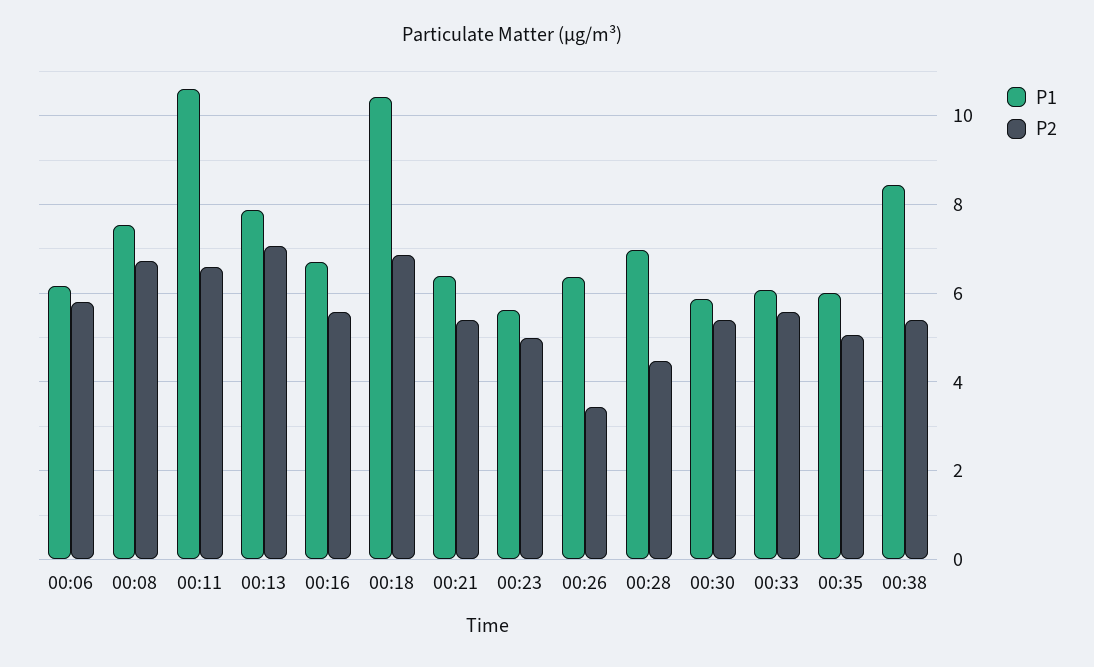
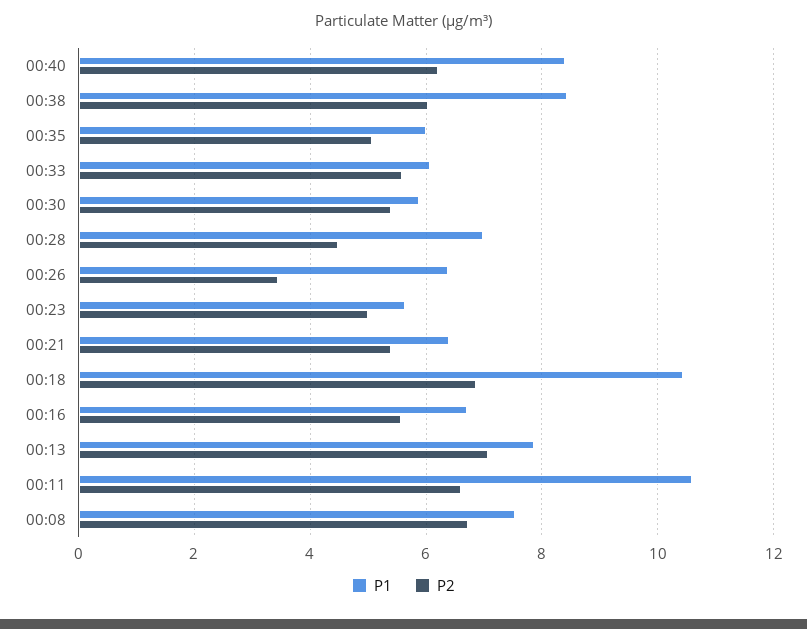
P1, 00:06: 6.2 -> none
P2, 00:06: 5.8 -> none
P2, 00:38: 5.4 -> 6
P1, 00:40: none -> 8.4
P2, 00:40: none -> 6.2

